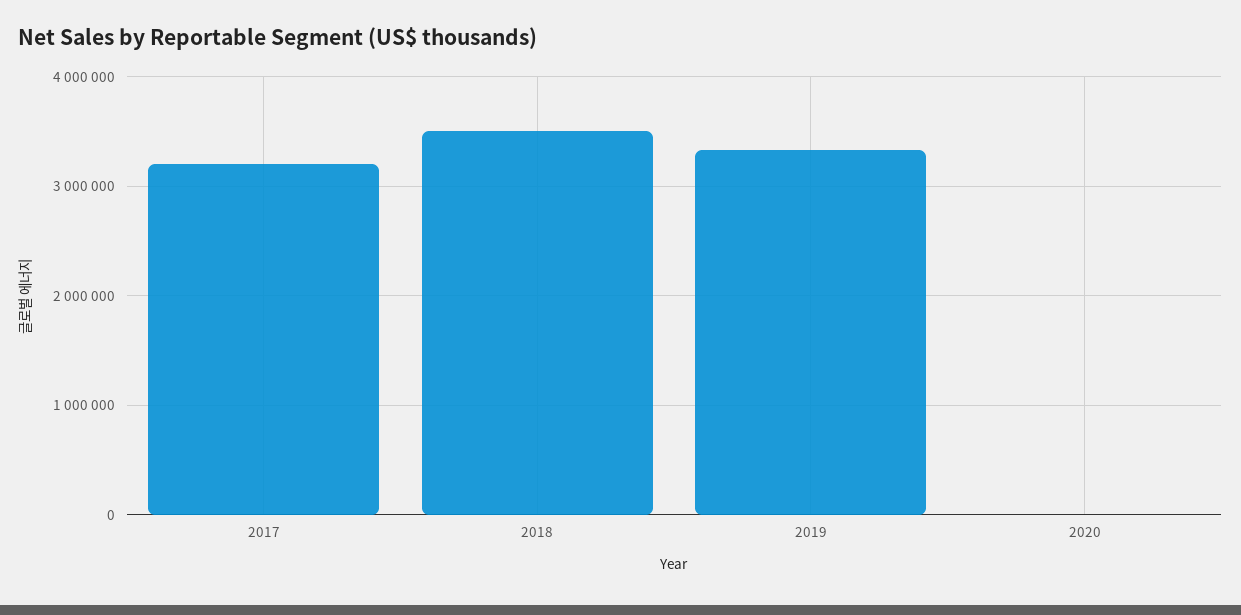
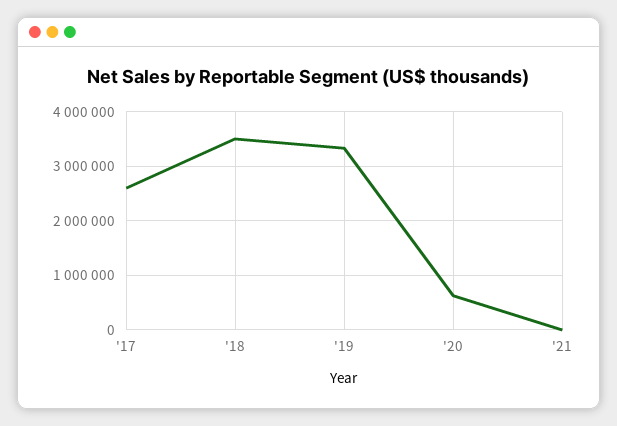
2017: 3200000 -> 2600000
2020: 0 -> 600000
'21: none -> 0

